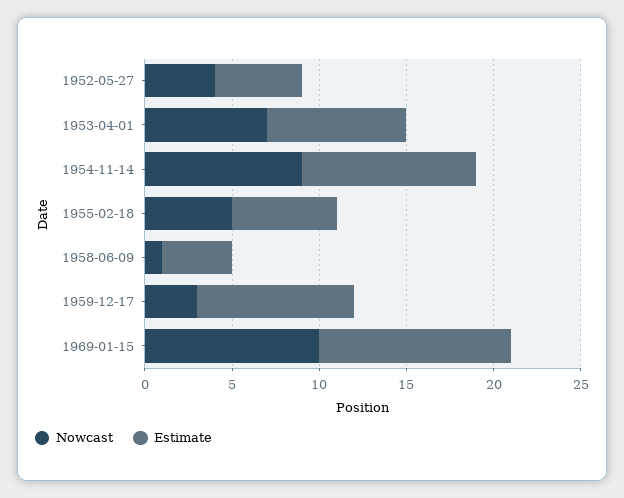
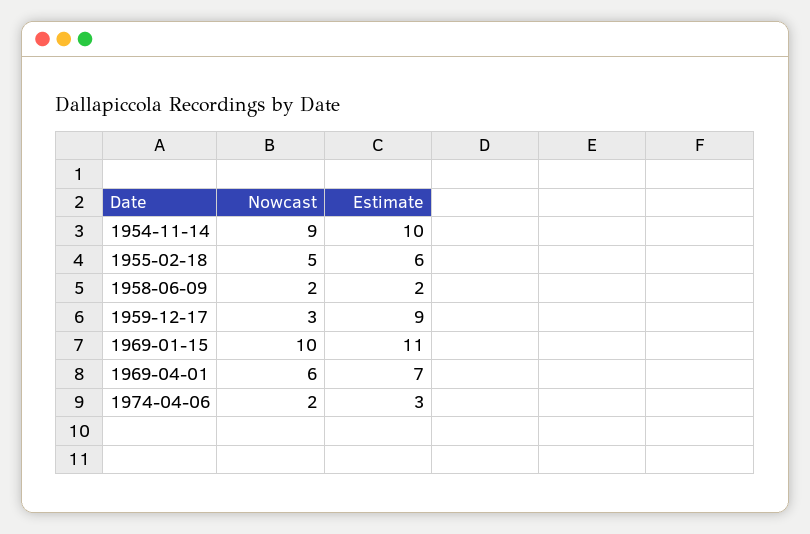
Nowcast, 1952-05-27: 4 -> none
Estimate, 1952-05-27: 5 -> none
Nowcast, 1953-04-01: 7 -> none
Estimate, 1953-04-01: 8 -> none
Nowcast, 1958-06-09: 1 -> 2
Estimate, 1958-06-09: 4 -> 2
Nowcast, 1969-04-01: none -> 6
Estimate, 1969-04-01: none -> 7
Nowcast, 1974-04-06: none -> 2
Estimate, 1974-04-06: none -> 3

